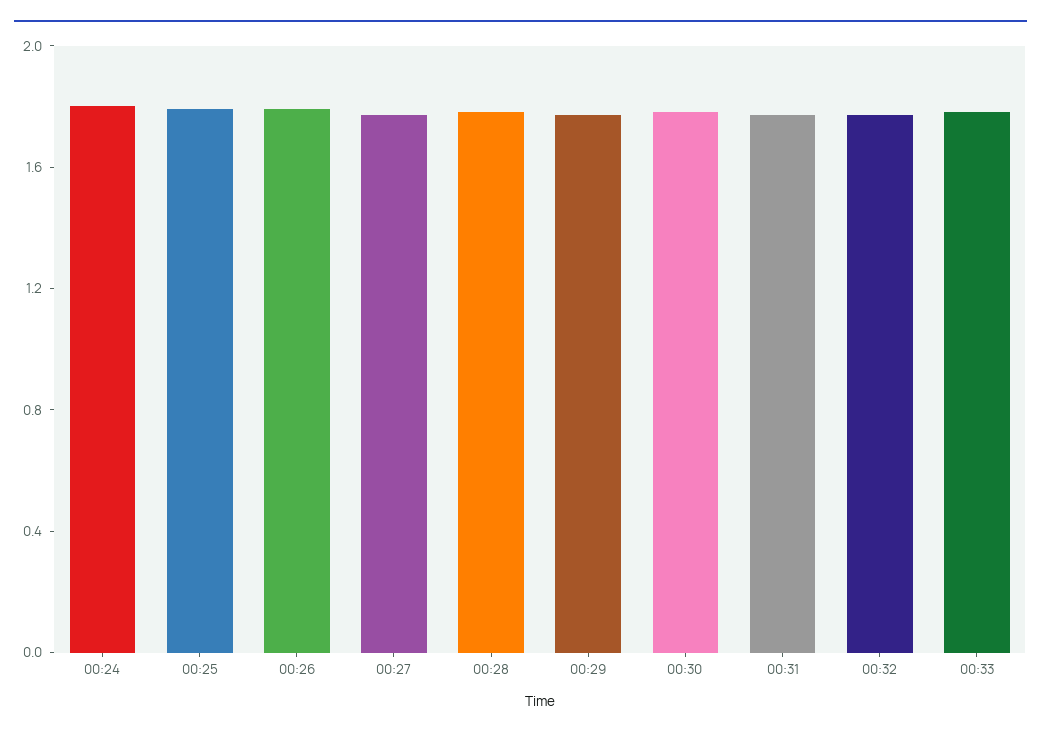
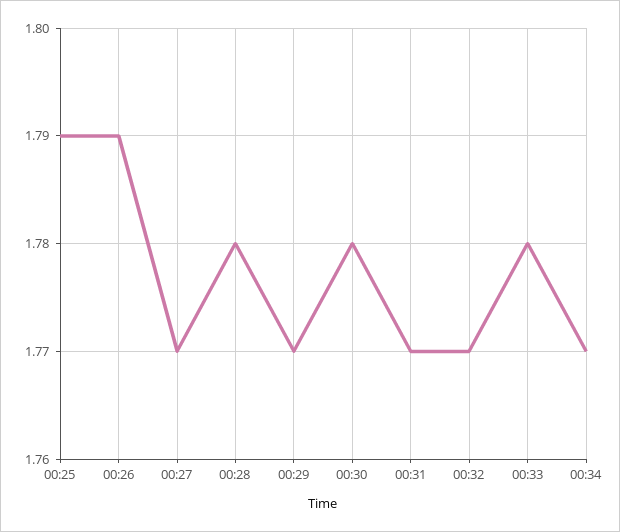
00:24: 1.8 -> none
00:34: none -> 1.77

